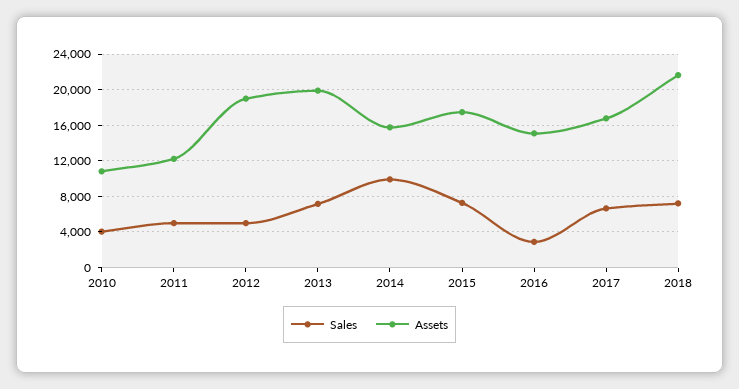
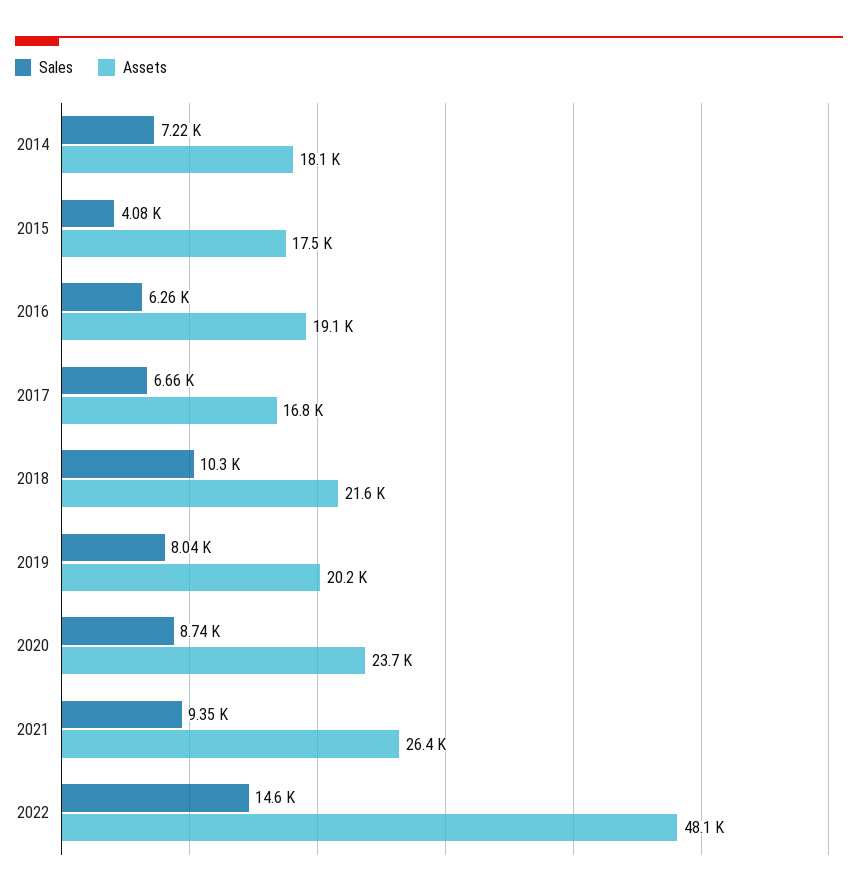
Sales, 2010: 4000 -> none
Assets, 2010: 11000 -> none
Sales, 2011: 5000 -> none
Assets, 2011: 12000 -> none
Sales, 2012: 5000 -> none
Assets, 2012: 19000 -> none
Sales, 2013: 7000 -> none
Assets, 2013: 20000 -> none
Sales, 2014: 10000 -> 7220
Assets, 2014: 16000 -> 18100
Sales, 2015: 7000 -> 4080
Sales, 2016: 3000 -> 6260
Assets, 2016: 15000 -> 19100
Sales, 2018: 7000 -> 10300
Sales, 2019: none -> 8040
Assets, 2019: none -> 20200
Sales, 2020: none -> 8740
Assets, 2020: none -> 23700
Sales, 2021: none -> 9350
Assets, 2021: none -> 26400
Sales, 2022: none -> 14600
Assets, 2022: none -> 48100

